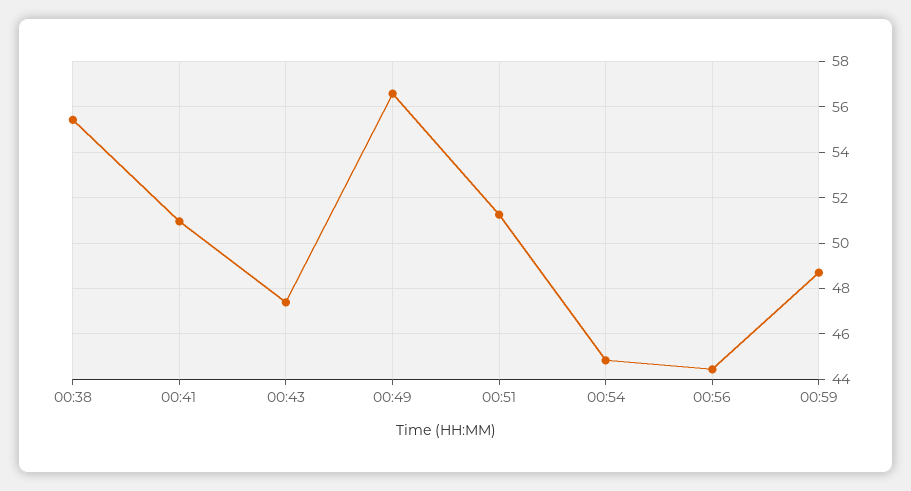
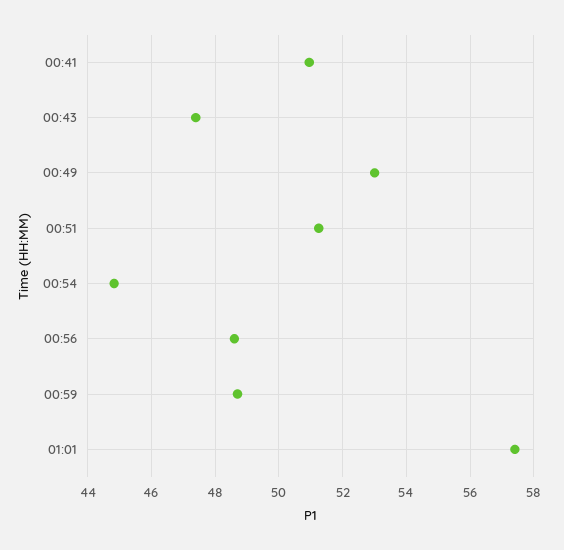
00:38: 55.5 -> none
00:49: 56.5 -> 53
00:56: 44.5 -> 48.6
01:01: none -> 57.4

